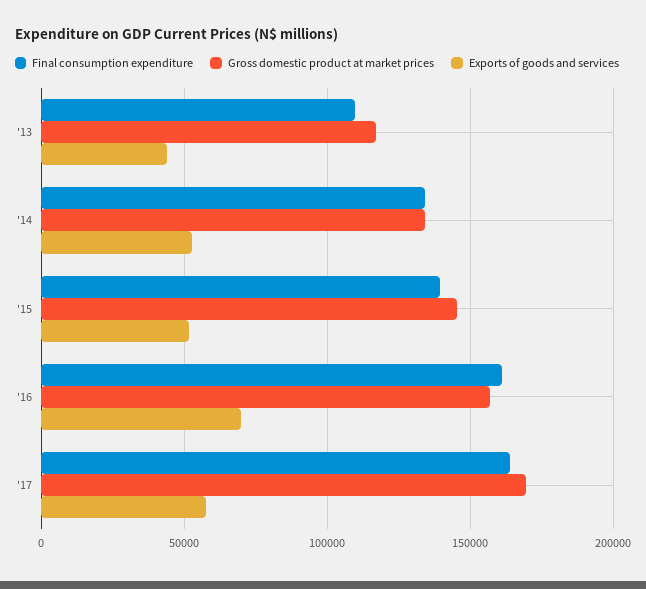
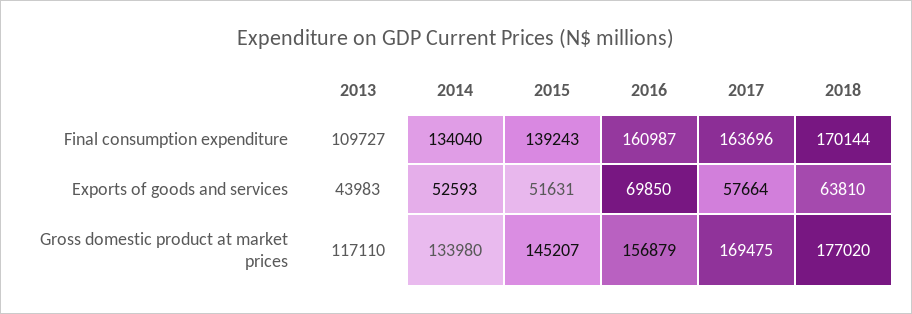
Final consumption expenditure, 2018: none -> 170144
Exports of goods and services, 2018: none -> 63810
Gross domestic product at market prices, 2018: none -> 177020

